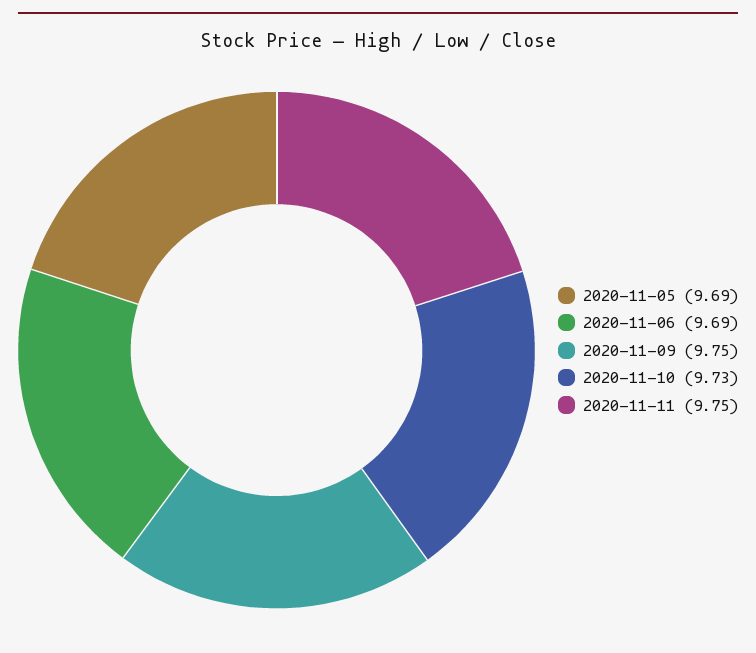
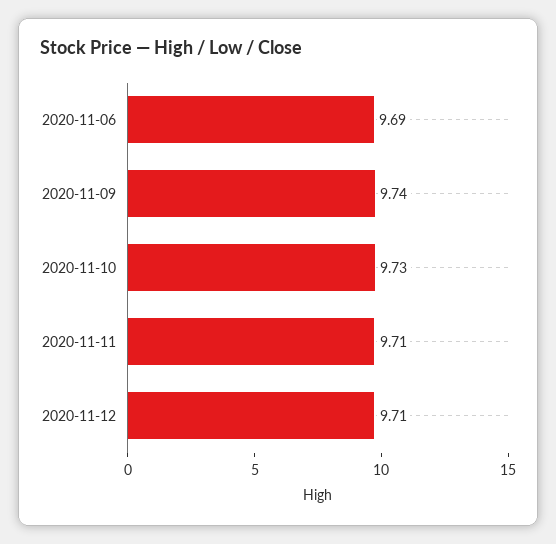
2020-11-05: 9.69 -> none
2020-11-09: 9.75 -> 9.74
2020-11-11: 9.75 -> 9.71
2020-11-12: none -> 9.71

